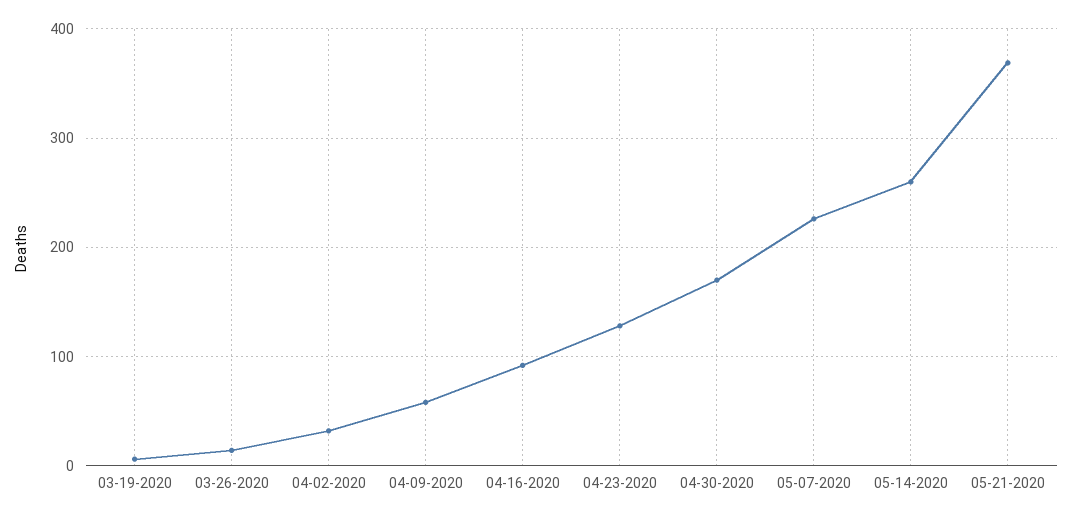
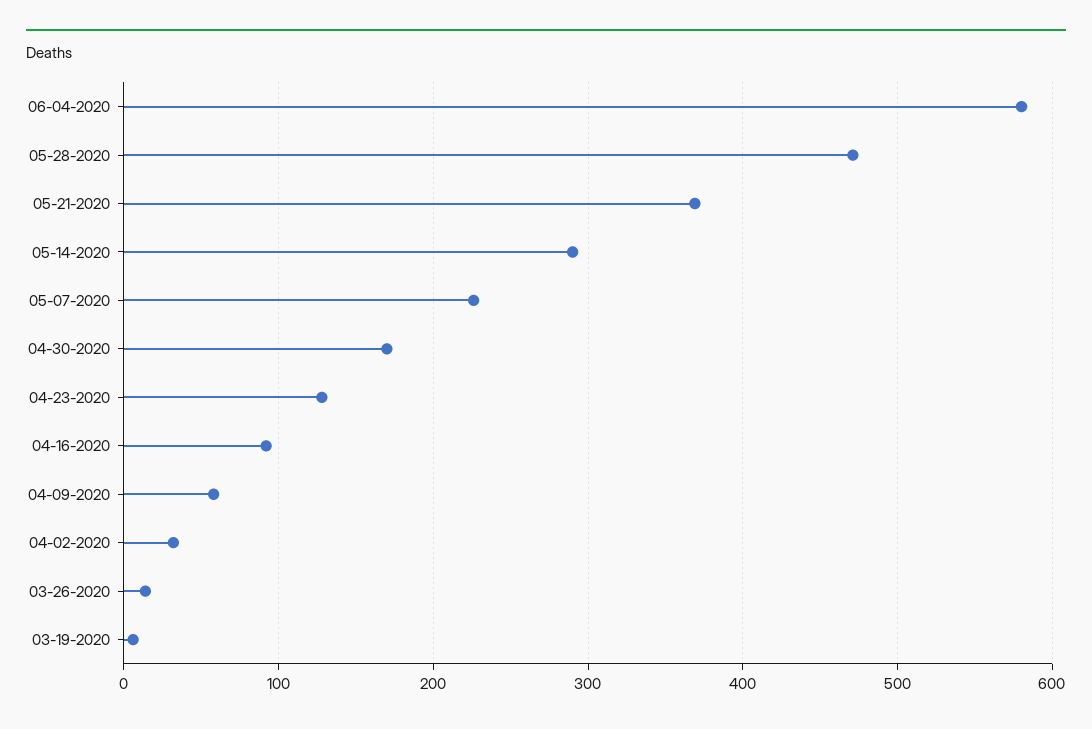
05-14-2020: 260 -> 290
06-04-2020: none -> 580
05-28-2020: none -> 470

